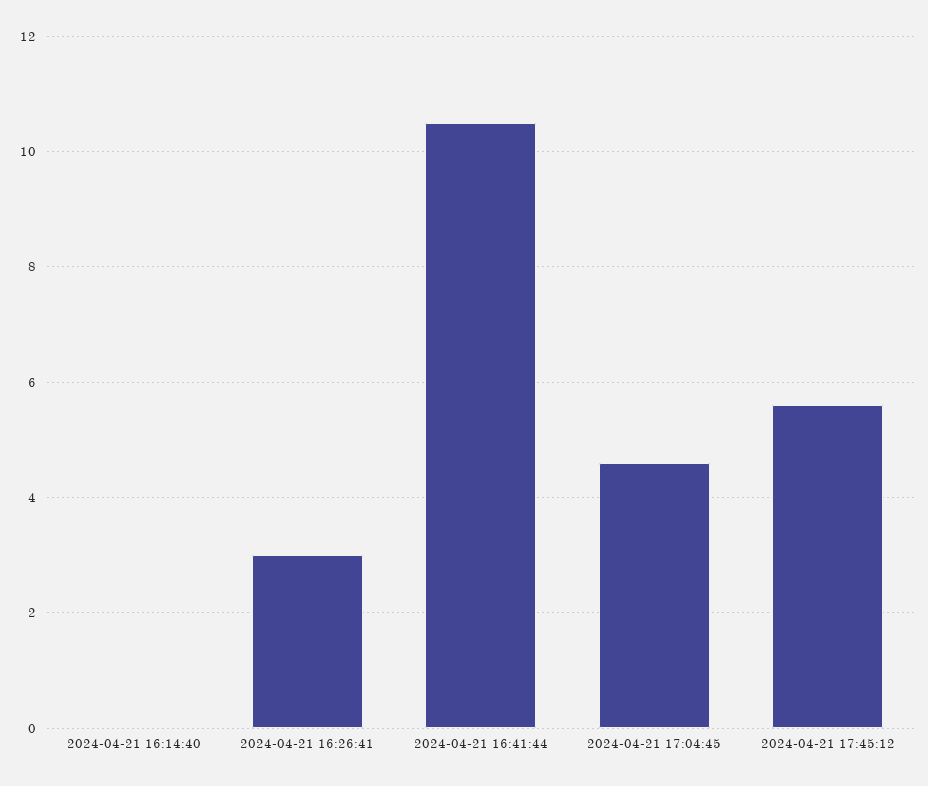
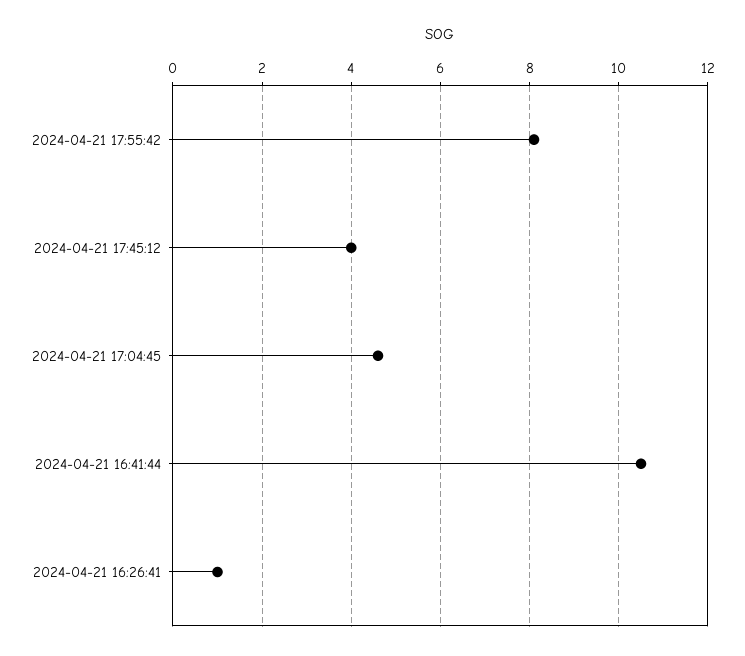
2024-04-21 16:14:40: 0 -> none
2024-04-21 16:26:41: 3 -> 1
2024-04-21 17:45:12: 5.5 -> 4
2024-04-21 17:55:42: none -> 8

